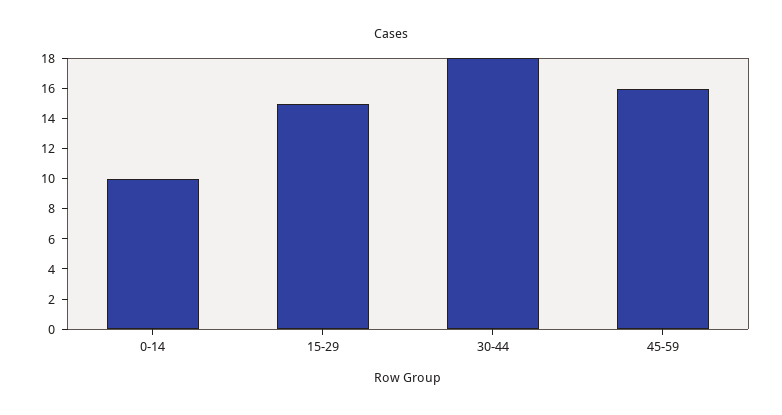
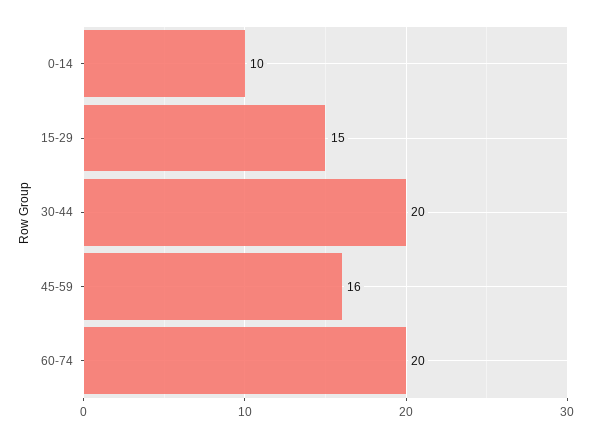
30-44: 18 -> 20
60-74: none -> 20

